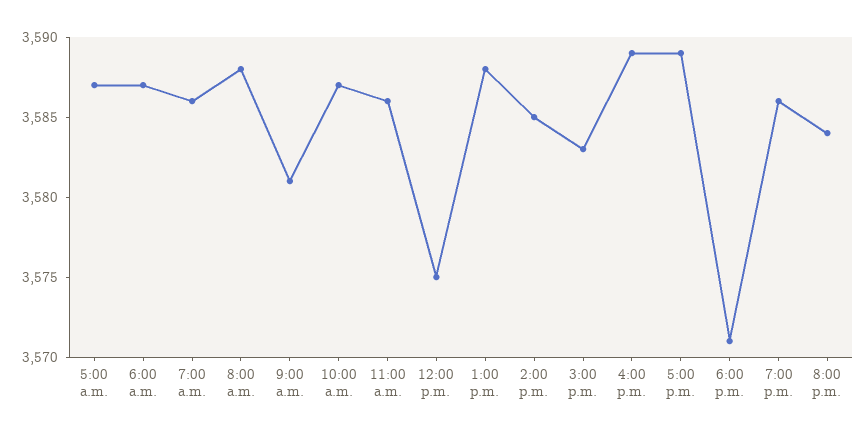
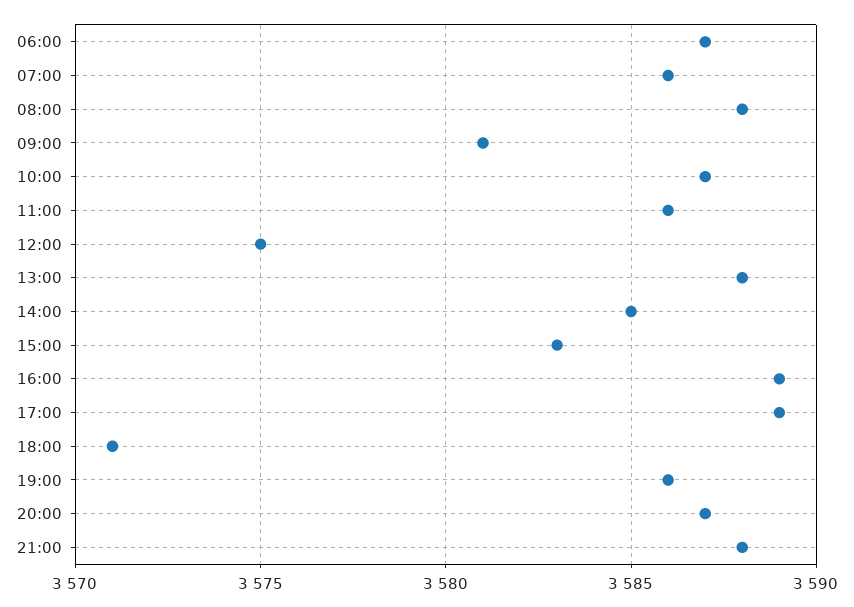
5:00 a.m.: 3587 -> none
8:00 p.m.: 3584 -> 3587
21:00: none -> 3588

